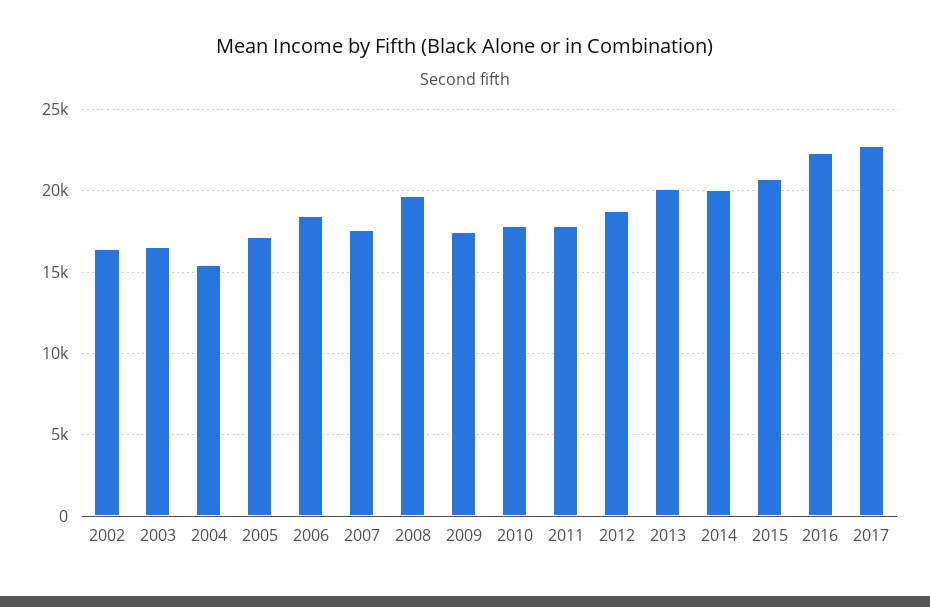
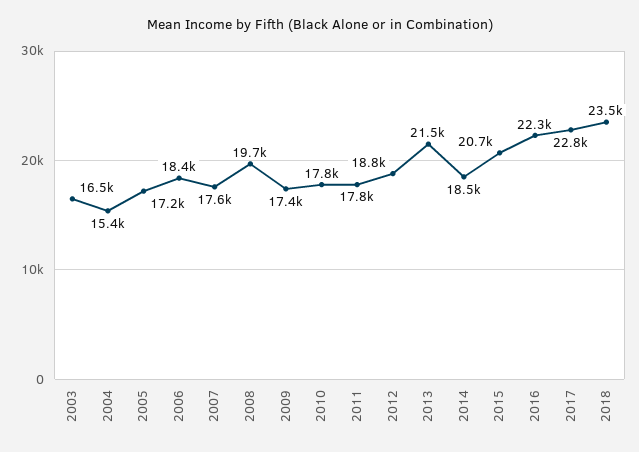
2002: 16500 -> none
2013: 20000 -> 21500
2014: 20000 -> 18500
2018: none -> 23500

